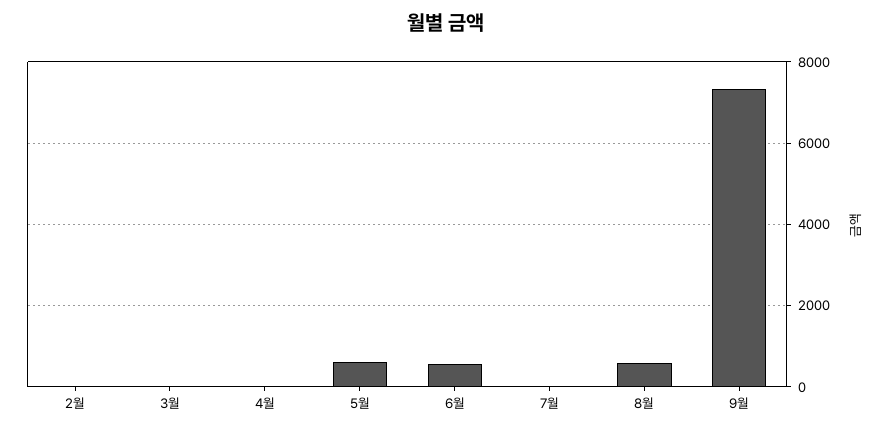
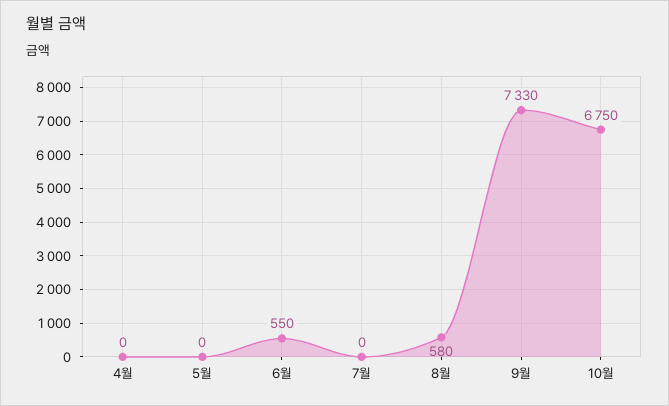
2월: 0 -> none
3월: 0 -> none
5월: 600 -> 0
10월: none -> 6750

